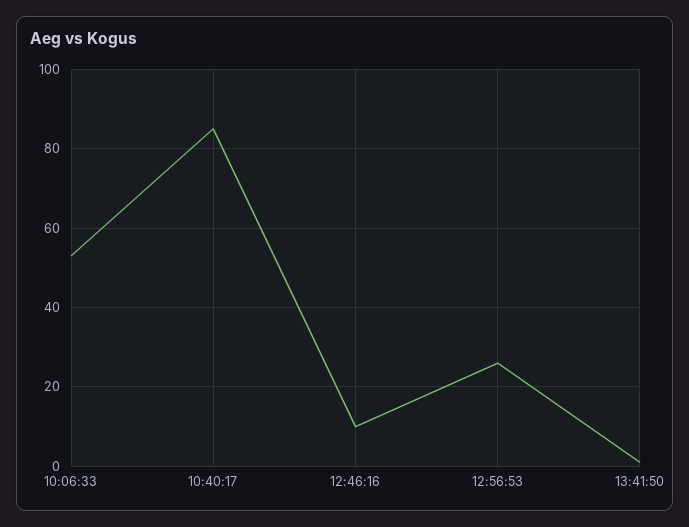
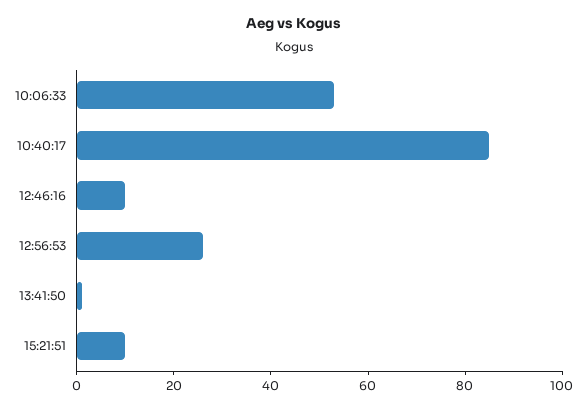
15:21:51: none -> 10

